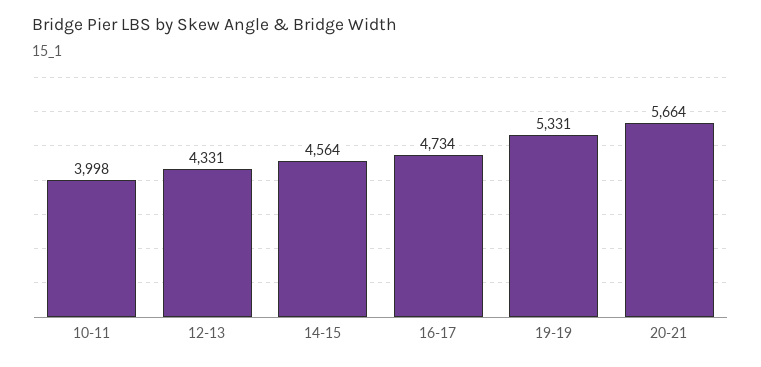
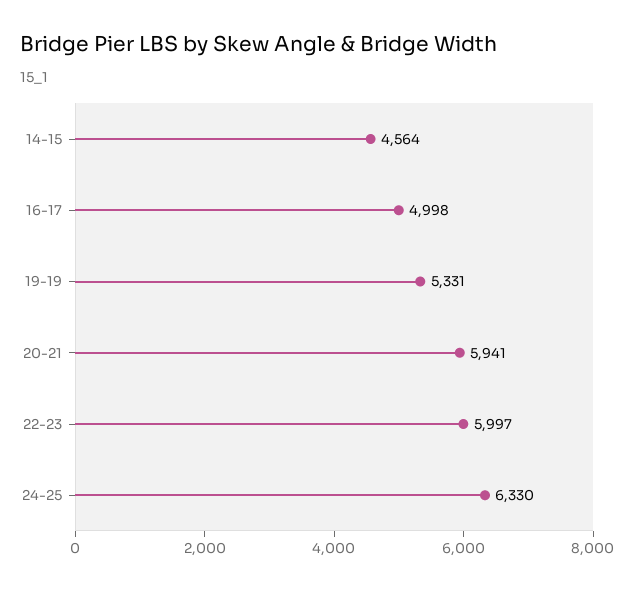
10-11: 3998 -> none
12-13: 4331 -> none
16-17: 4734 -> 4998
20-21: 5664 -> 5941
22-23: none -> 5997
24-25: none -> 6330

